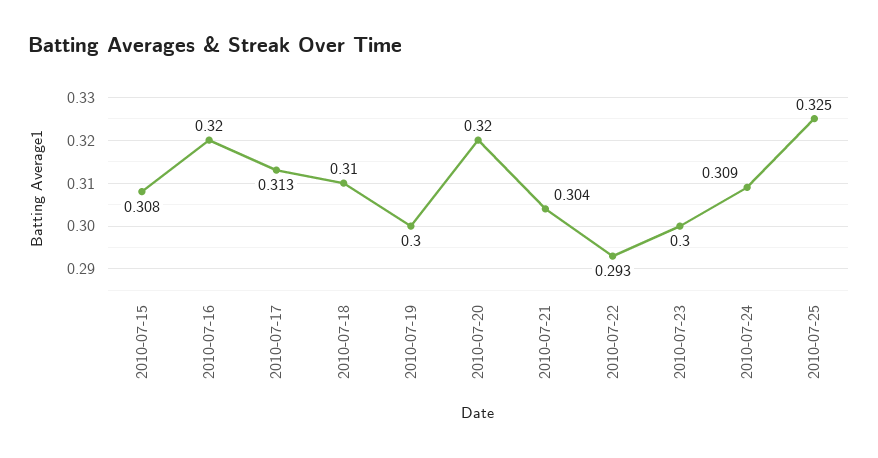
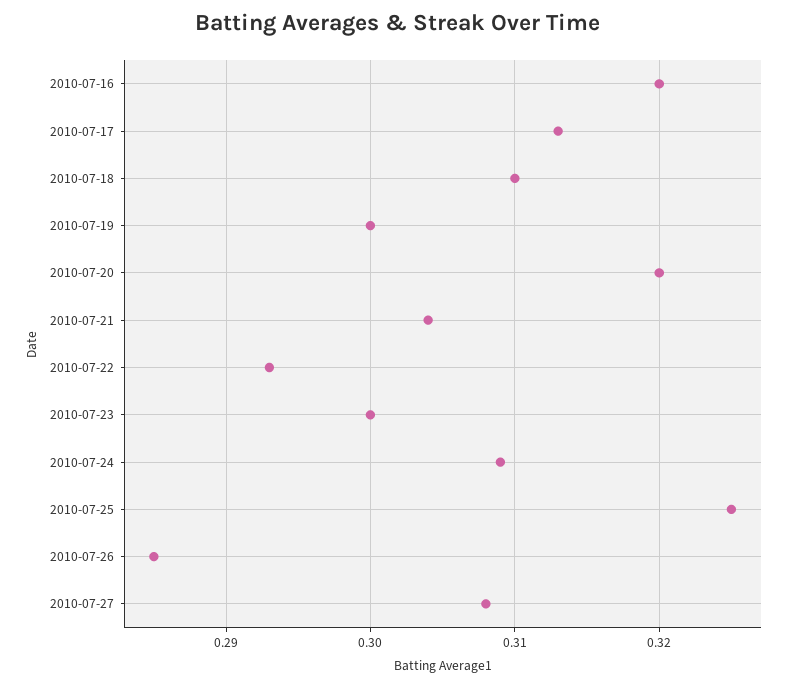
2010-07-15: 0.308 -> none
2010-07-26: none -> 0.285
2010-07-27: none -> 0.308

